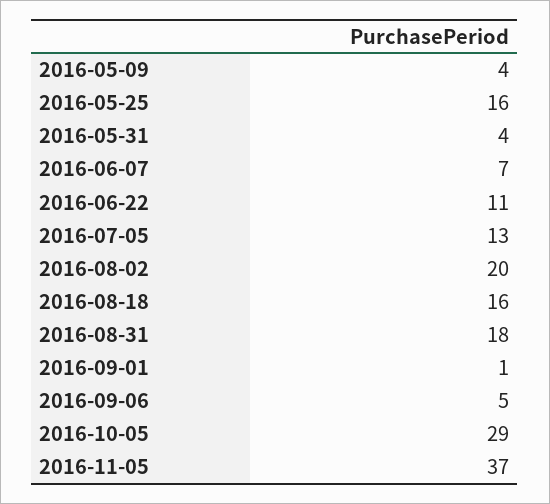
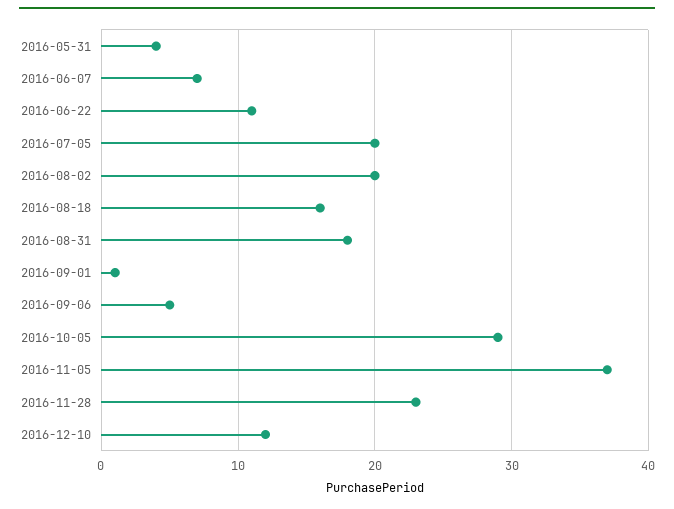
2016-05-09: 4 -> none
2016-05-25: 16 -> none
2016-07-05: 13 -> 20
2016-11-28: none -> 23
2016-12-10: none -> 12

